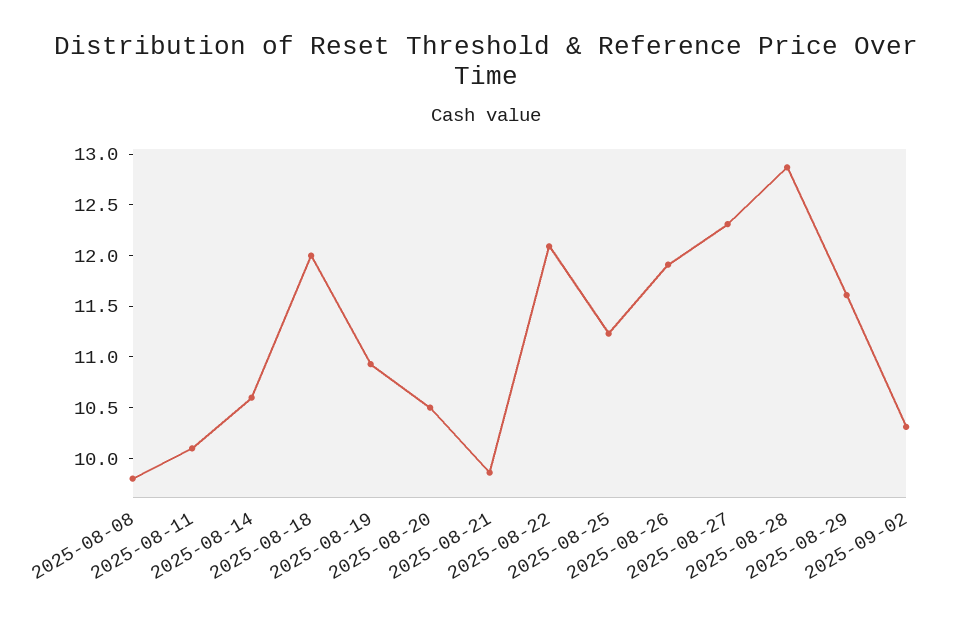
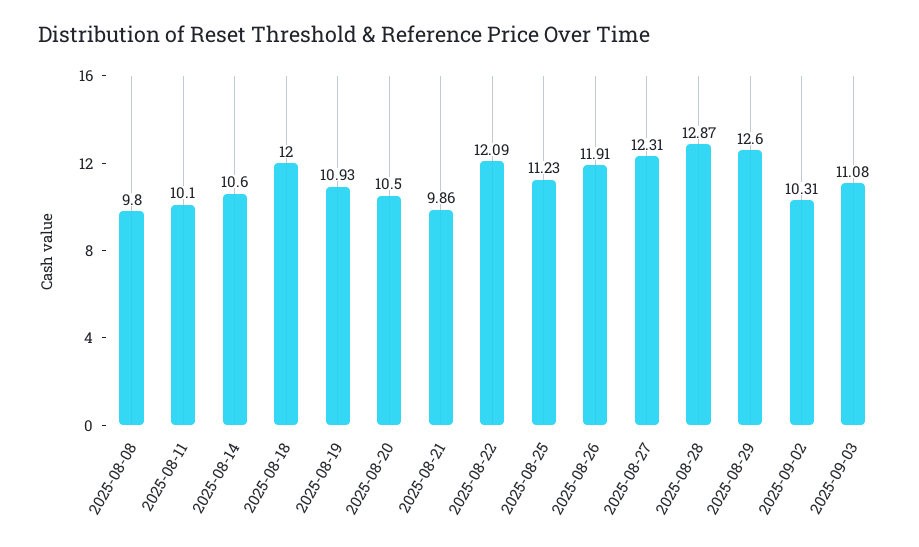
2025-08-29: 11.6 -> 12.6
2025-09-03: none -> 11.08

